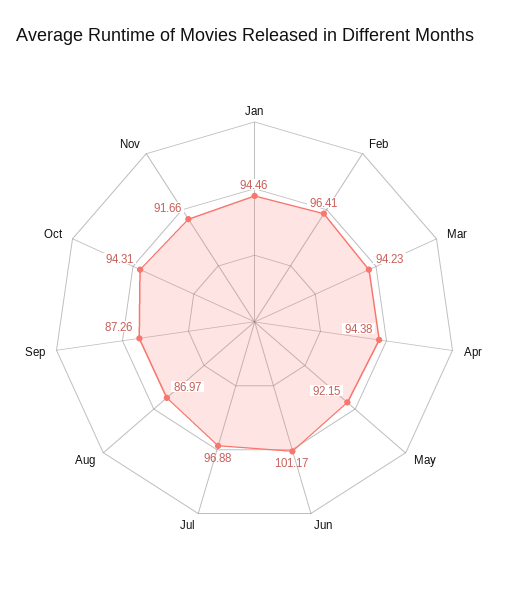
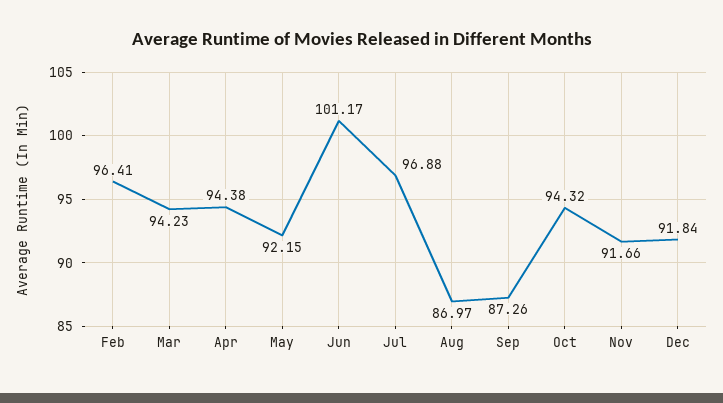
Jan: 94.46 -> none
Oct: 94.31 -> 94.32
Dec: none -> 91.84

